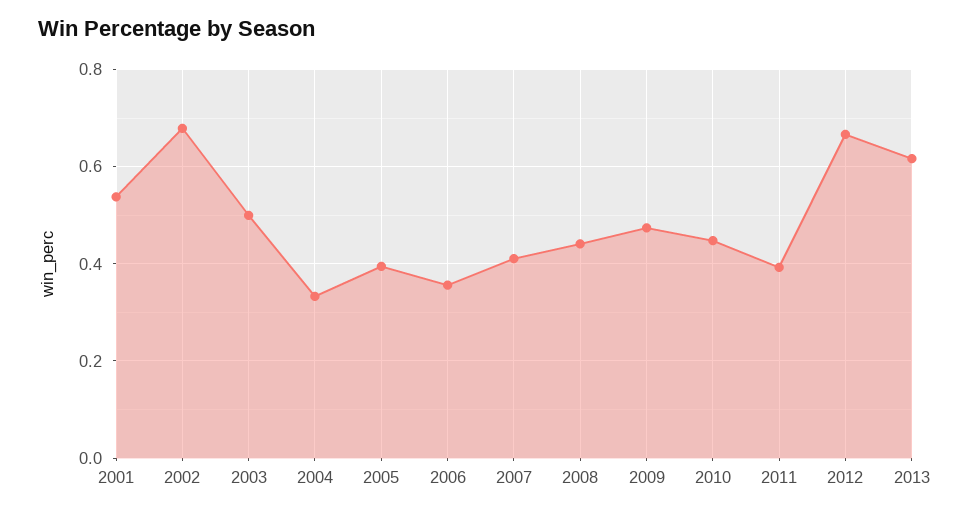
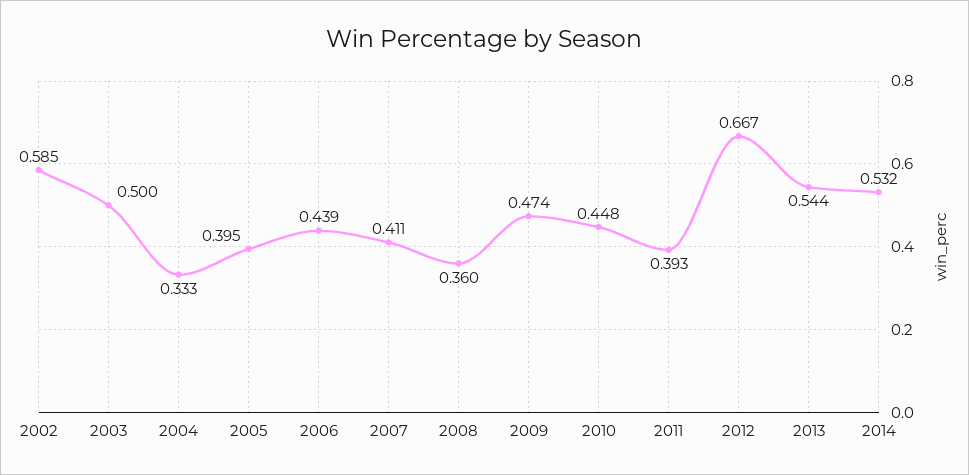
2001: 0.54 -> none
2002: 0.68 -> 0.585
2006: 0.36 -> 0.439
2008: 0.44 -> 0.36
2013: 0.62 -> 0.544
2014: none -> 0.532

